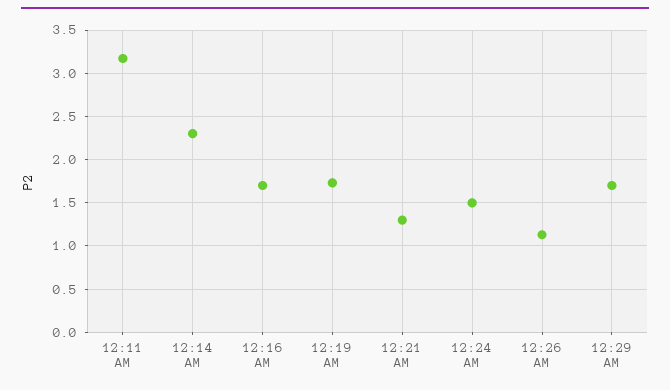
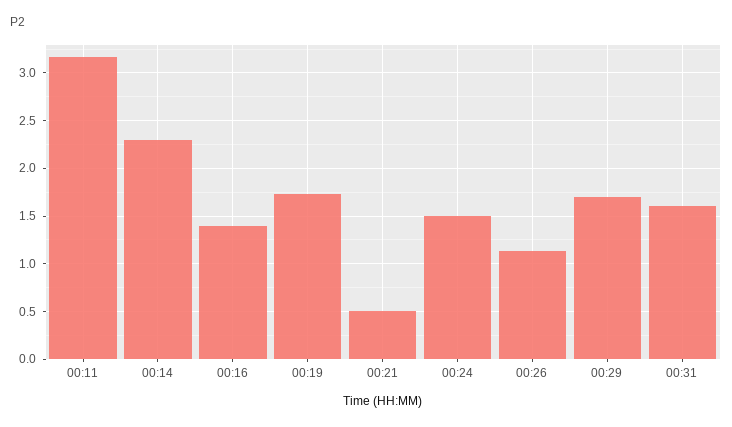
12:16 AM: 1.7 -> 1.4
12:21 AM: 1.3 -> 0.5
00:31: none -> 1.6

